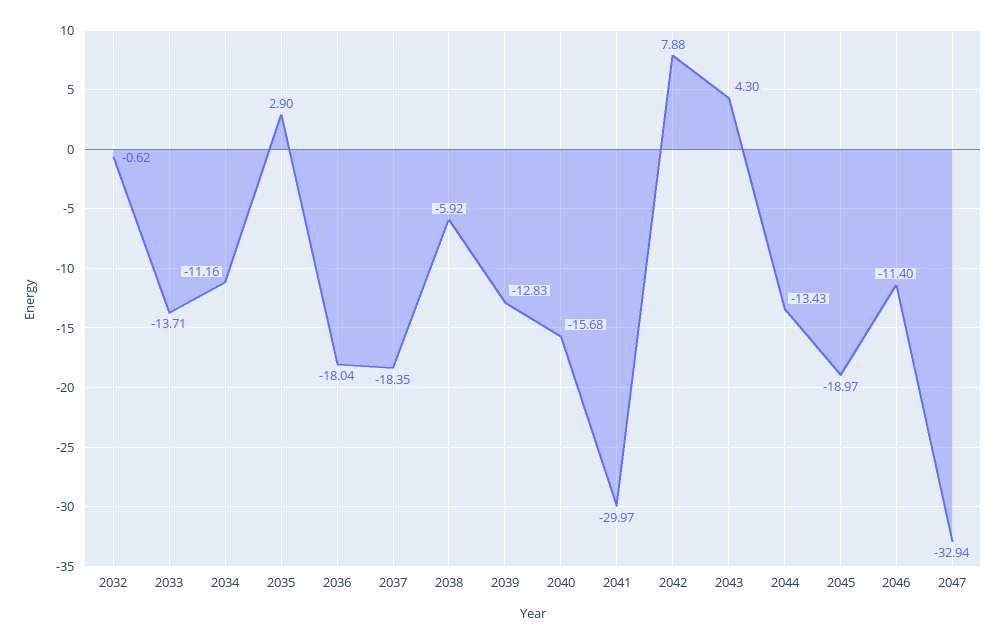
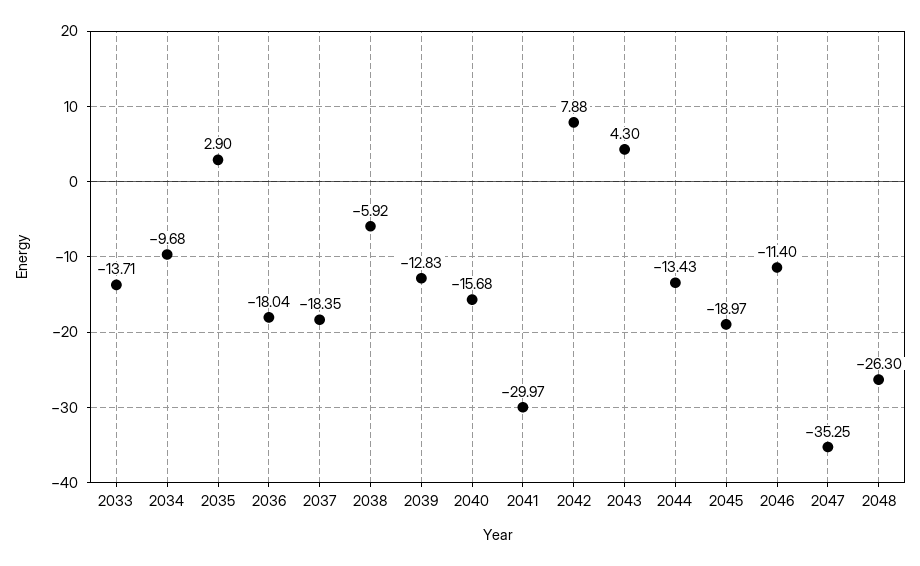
2032: -0.62 -> none
2034: -11.16 -> -9.68
2047: -32.94 -> -35.25
2048: none -> -26.3

